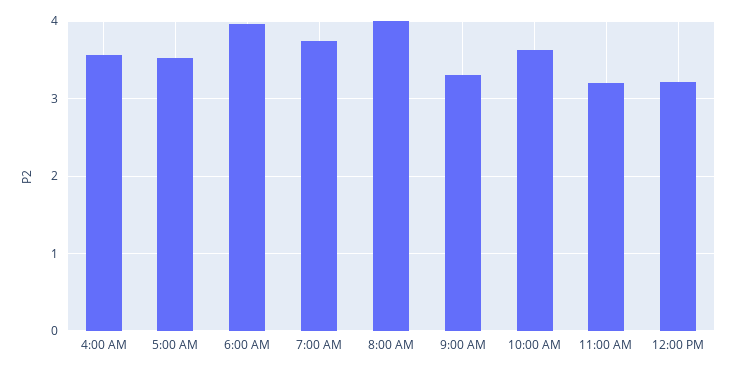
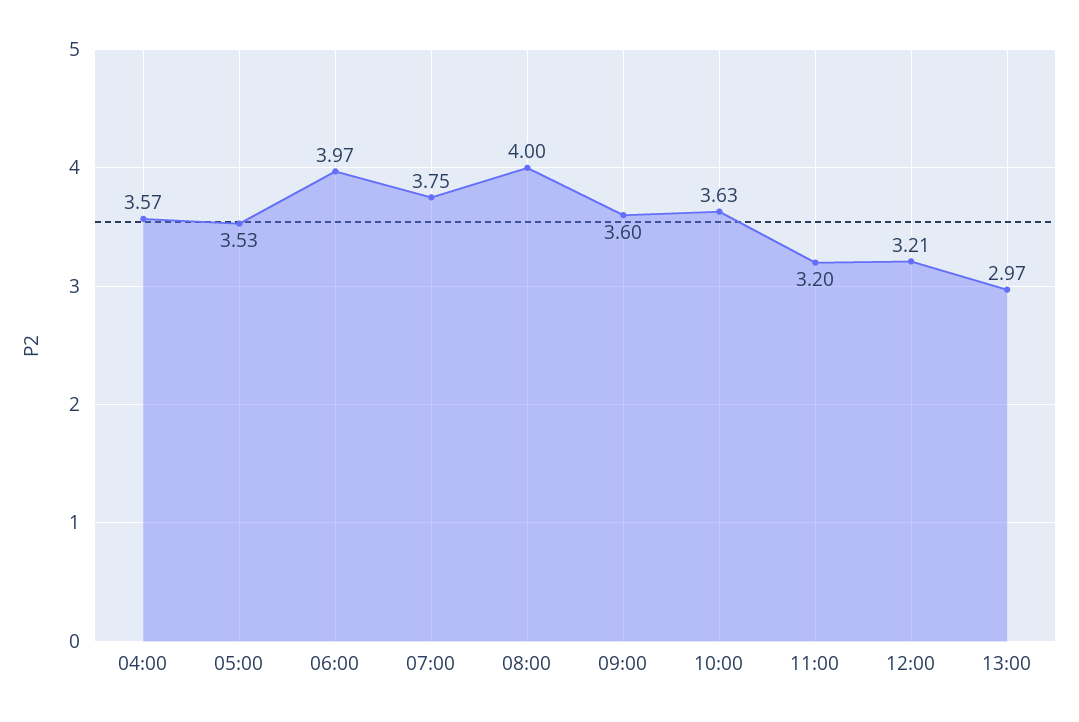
9:00 AM: 3.3 -> 3.6
13:00: none -> 2.97

